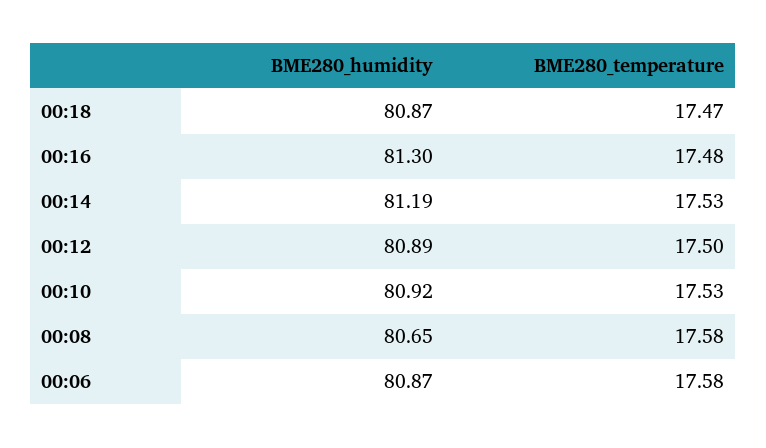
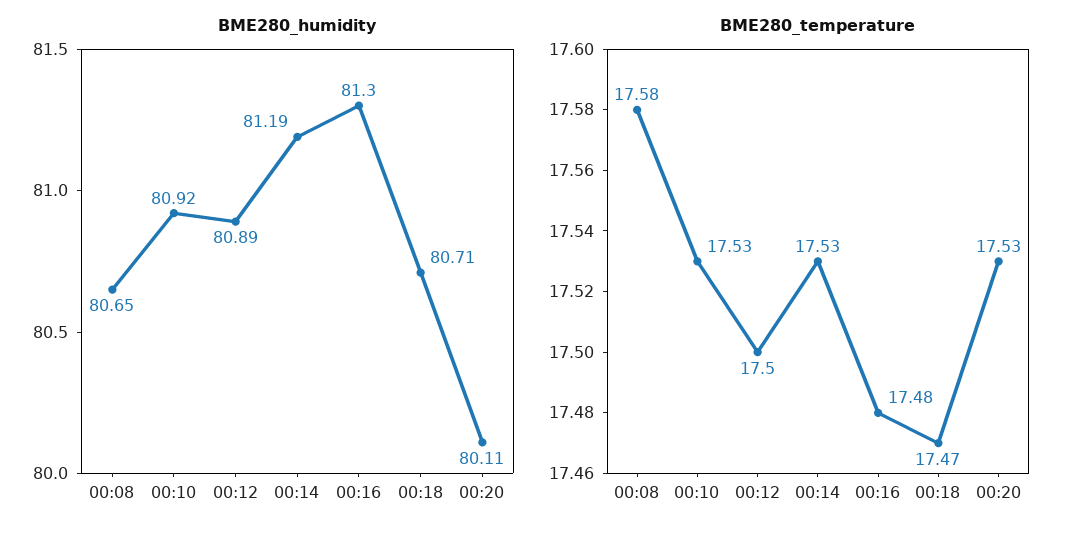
BME280_humidity, 00:18: 80.87 -> 80.71
BME280_humidity, 00:06: 80.87 -> none
BME280_temperature, 00:06: 17.58 -> none
BME280_humidity, 00:20: none -> 80.11
BME280_temperature, 00:20: none -> 17.53

